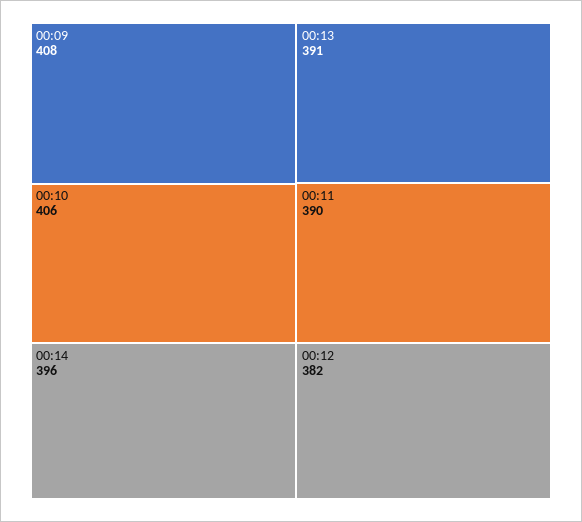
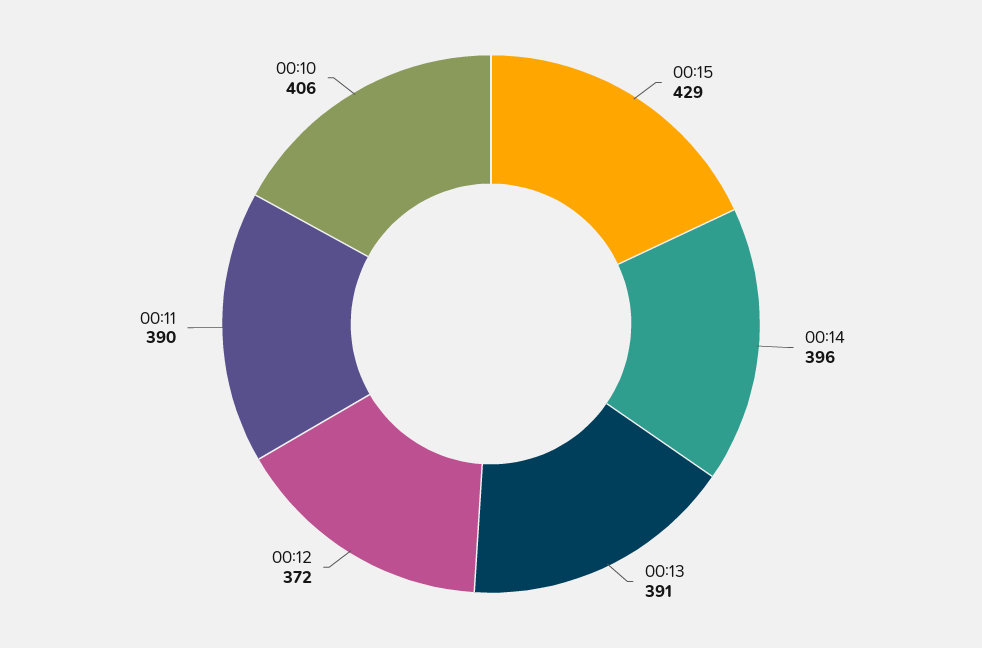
00:09: 408 -> none
00:12: 382 -> 372
00:15: none -> 429

